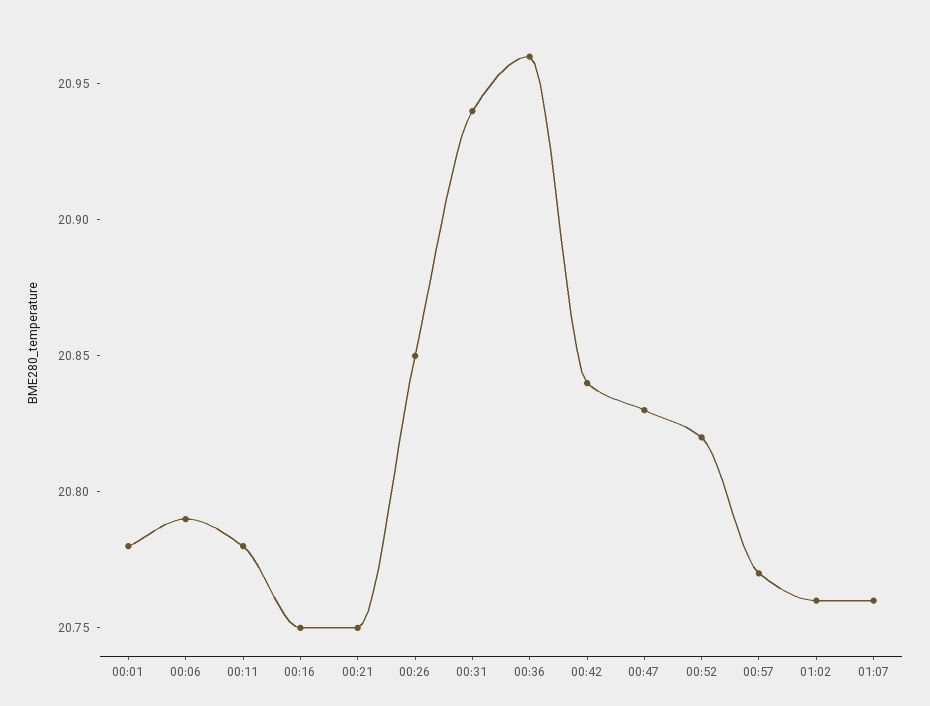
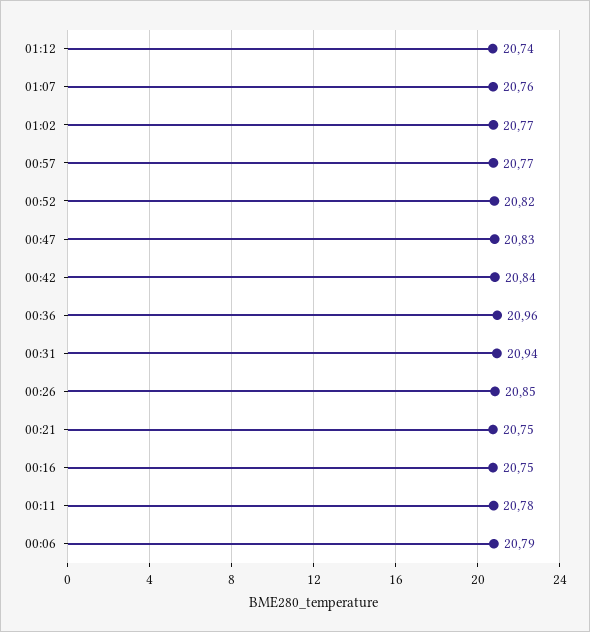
00:01: 20.78 -> none
01:02: 20.76 -> 20.77
01:12: none -> 20.74

